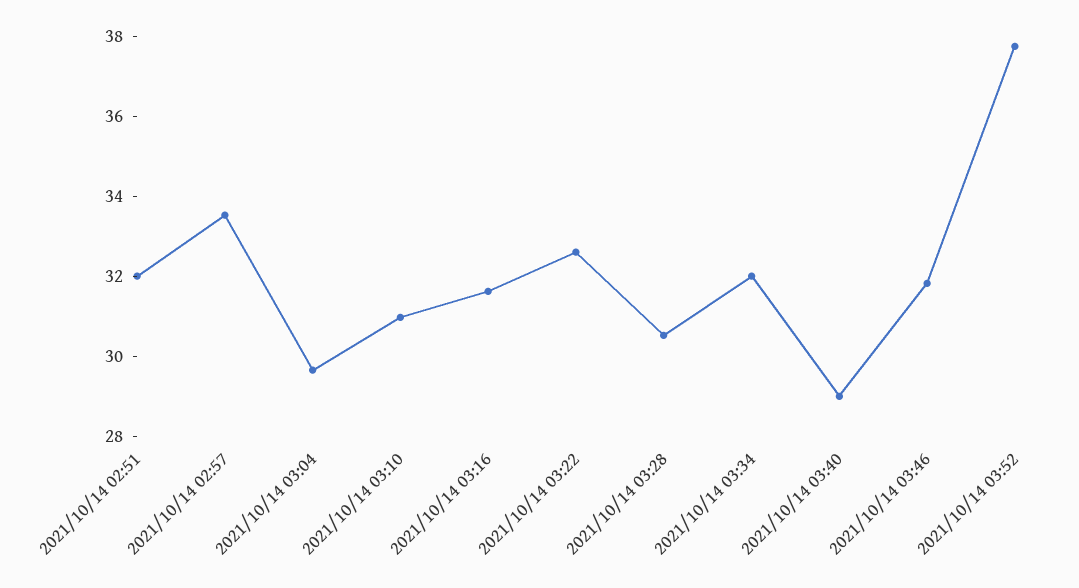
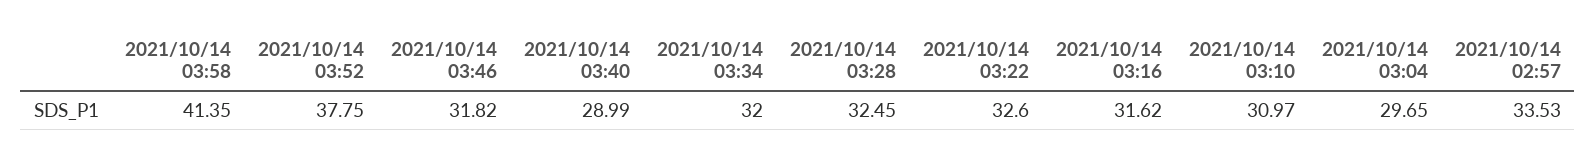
2021/10/14 02:51: 32 -> none
2021/10/14 03:28: 30.5 -> 32.45
2021/10/14 03:58: none -> 41.35

